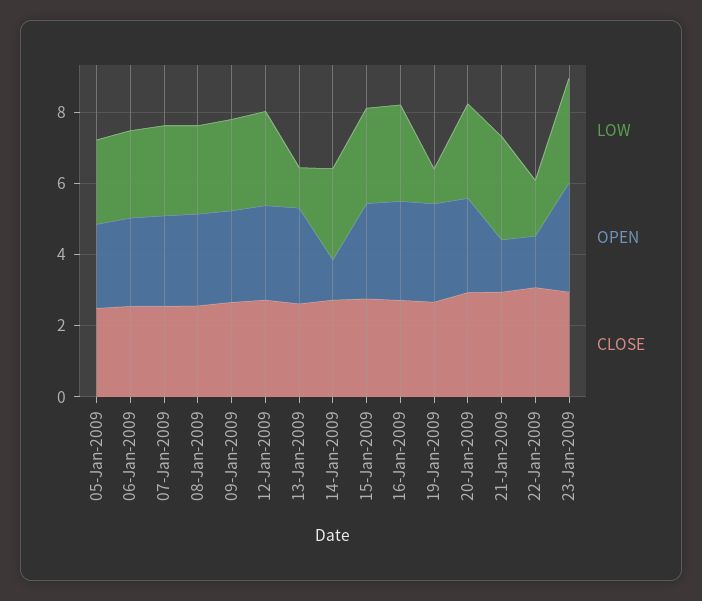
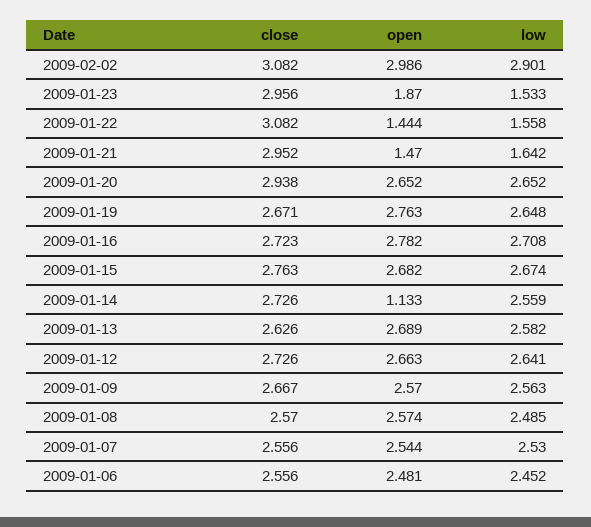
LOW, 05-Jan-2009: 2.5 -> none
OPEN, 05-Jan-2009: 2.5 -> none
CLOSE, 05-Jan-2009: 2.5 -> none
LOW, 13-Jan-2009: 1 -> 2.582
LOW, 19-Jan-2009: 1 -> 2.648
LOW, 21-Jan-2009: 3 -> 1.642
LOW, 23-Jan-2009: 3 -> 1.533
OPEN, 23-Jan-2009: 3 -> 1.87
CLOSE, 2009-02-02: none -> 3.082
OPEN, 2009-02-02: none -> 2.986
LOW, 2009-02-02: none -> 2.901

